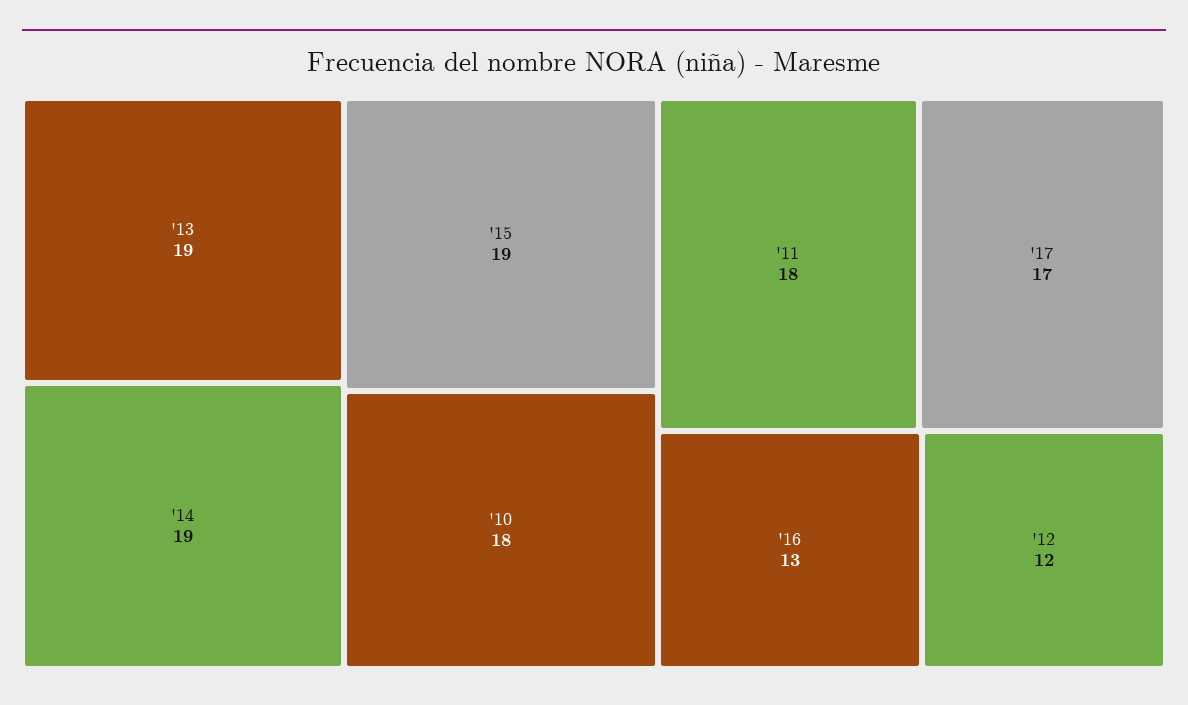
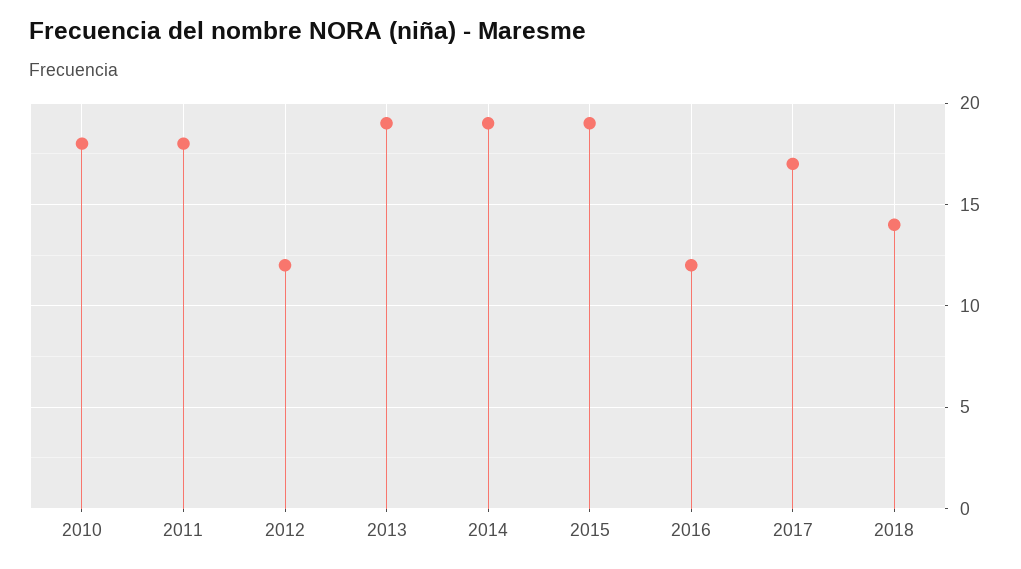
'16: 13 -> 12
2018: none -> 14

